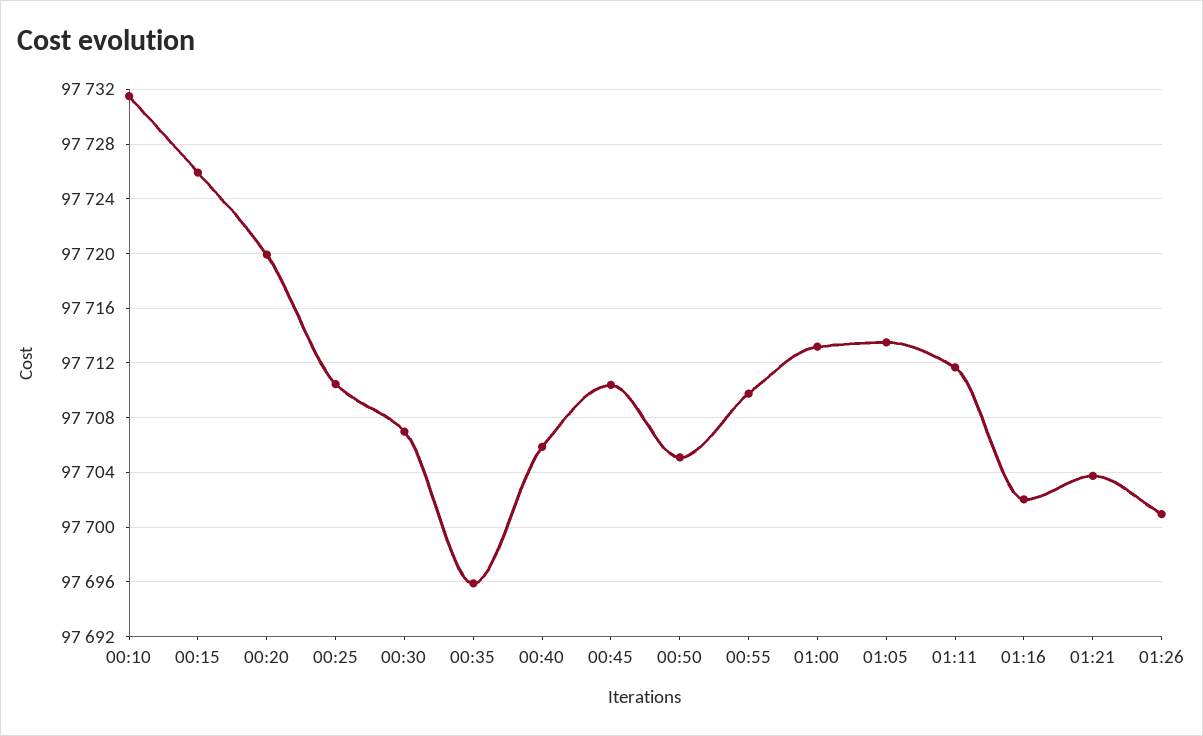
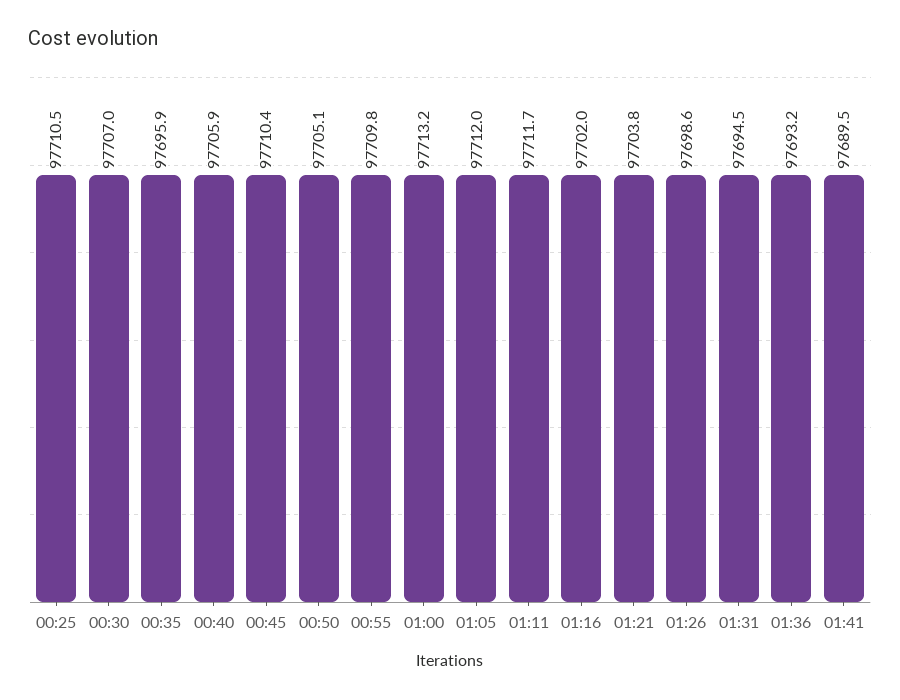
00:10: 97731.5 -> none
00:15: 97726 -> none
00:20: 97720 -> none
01:05: 97713.5 -> 97712
01:26: 97701 -> 97698.6
01:31: none -> 97694.5
01:36: none -> 97693.2
01:41: none -> 97689.5

